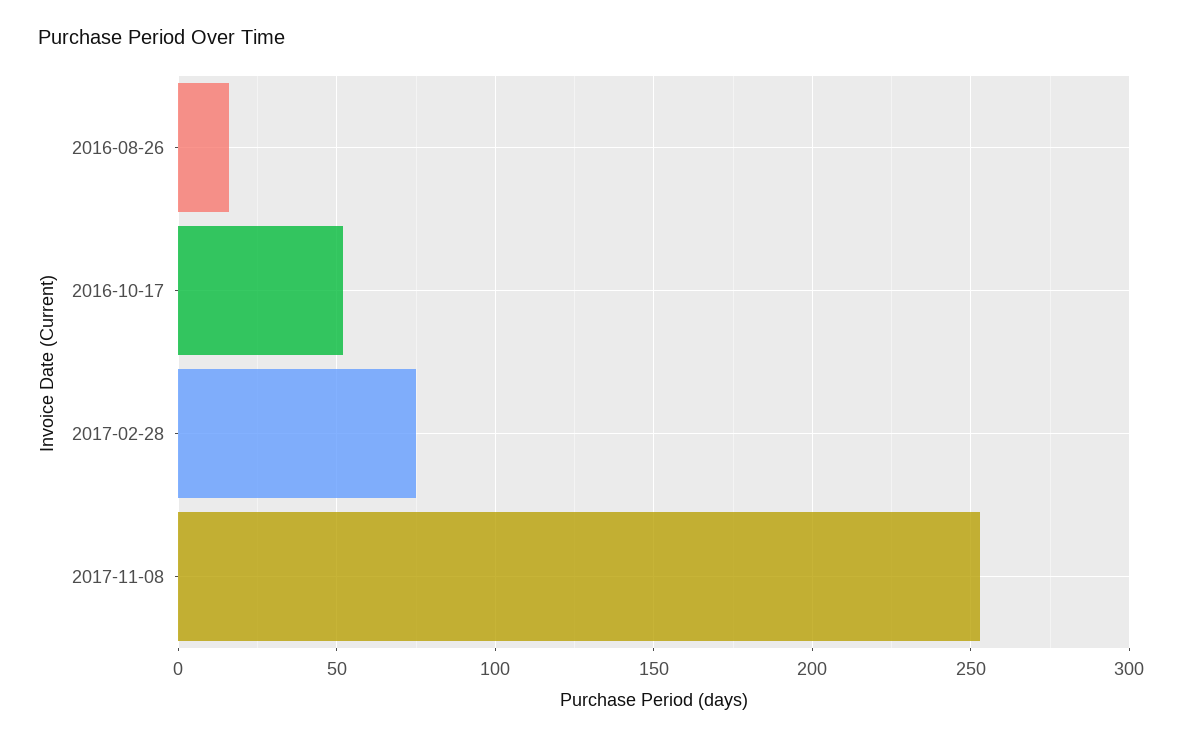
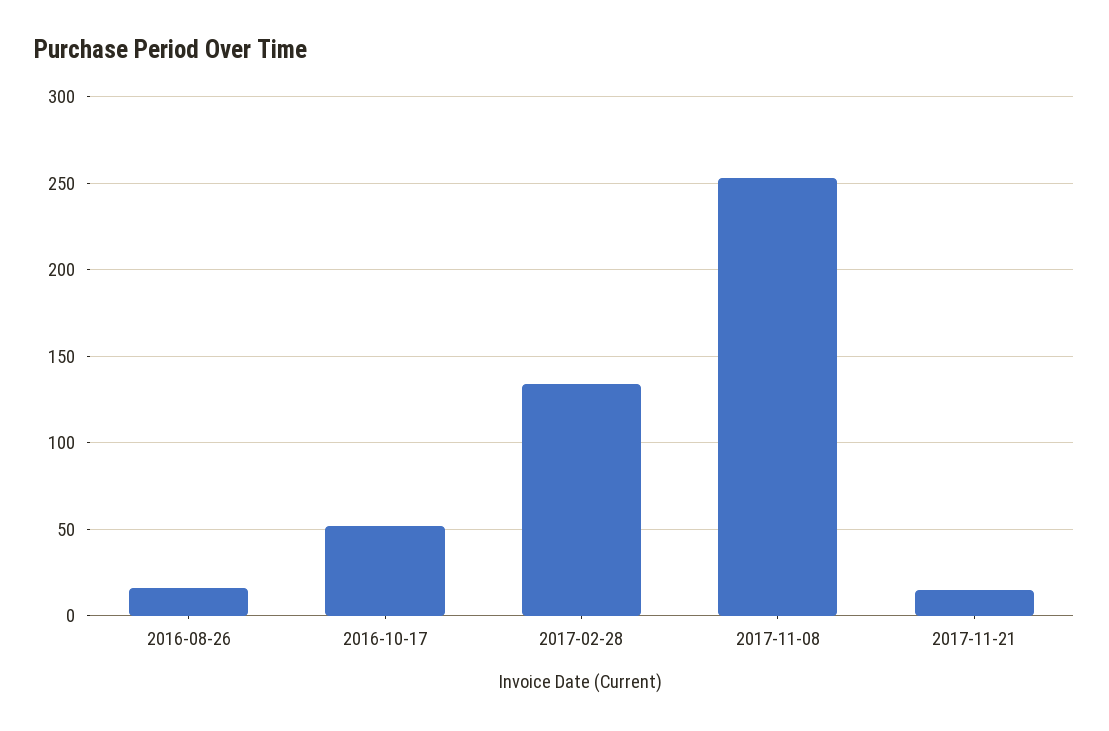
2017-02-28: 75 -> 135
2017-11-21: none -> 15

